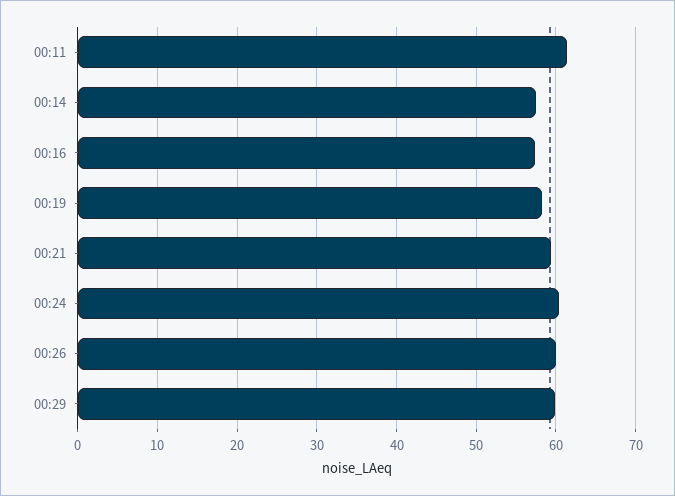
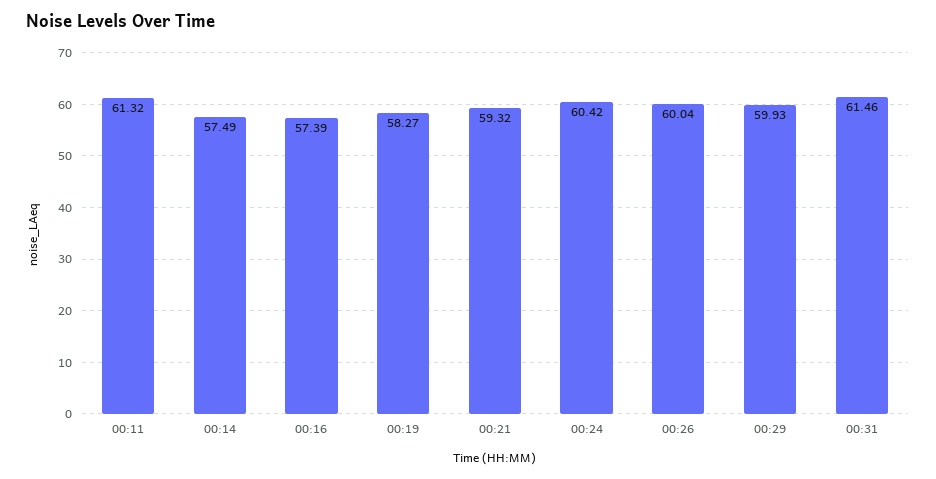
00:31: none -> 61.46

